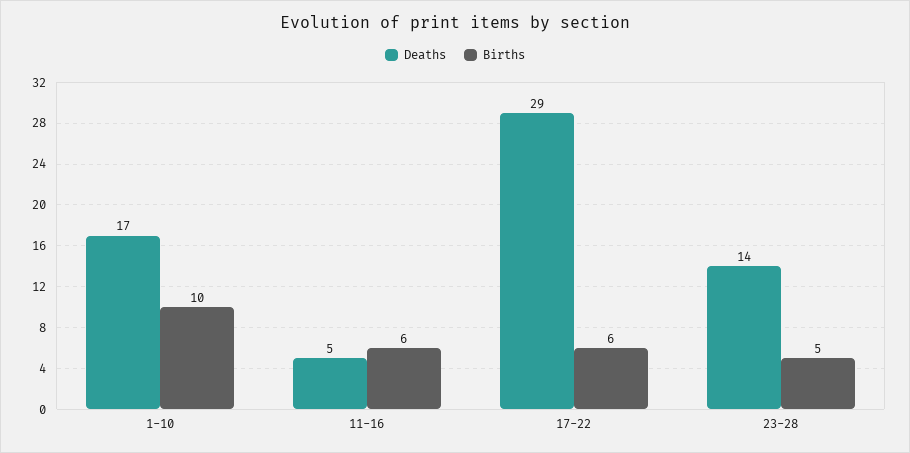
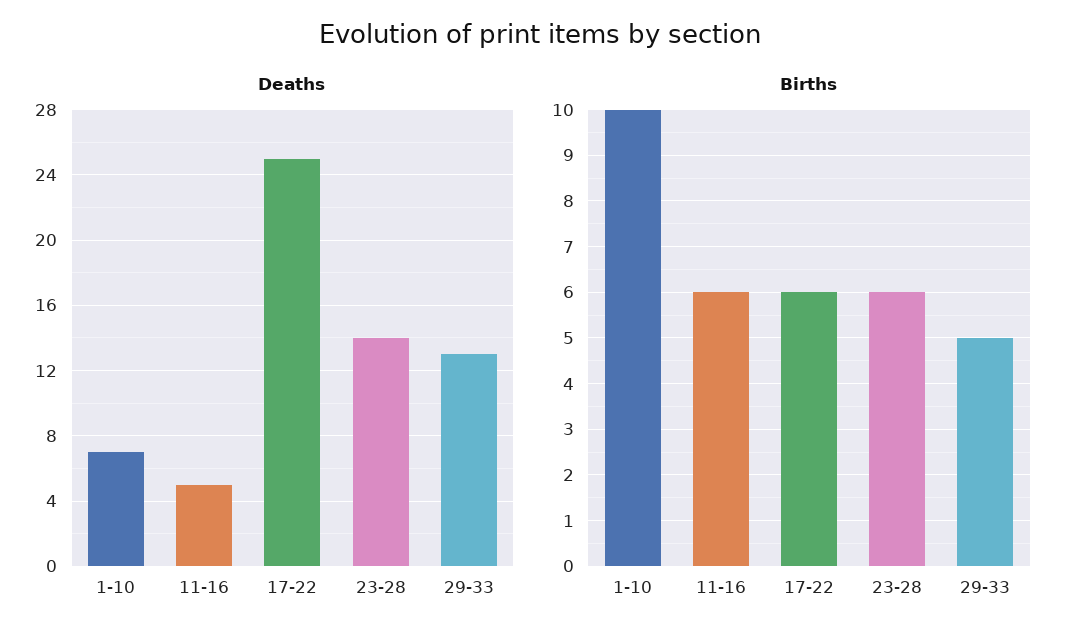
Deaths, 1-10: 17 -> 7
Deaths, 17-22: 29 -> 25
Births, 23-28: 5 -> 6
Deaths, 29-33: none -> 13
Births, 29-33: none -> 5

